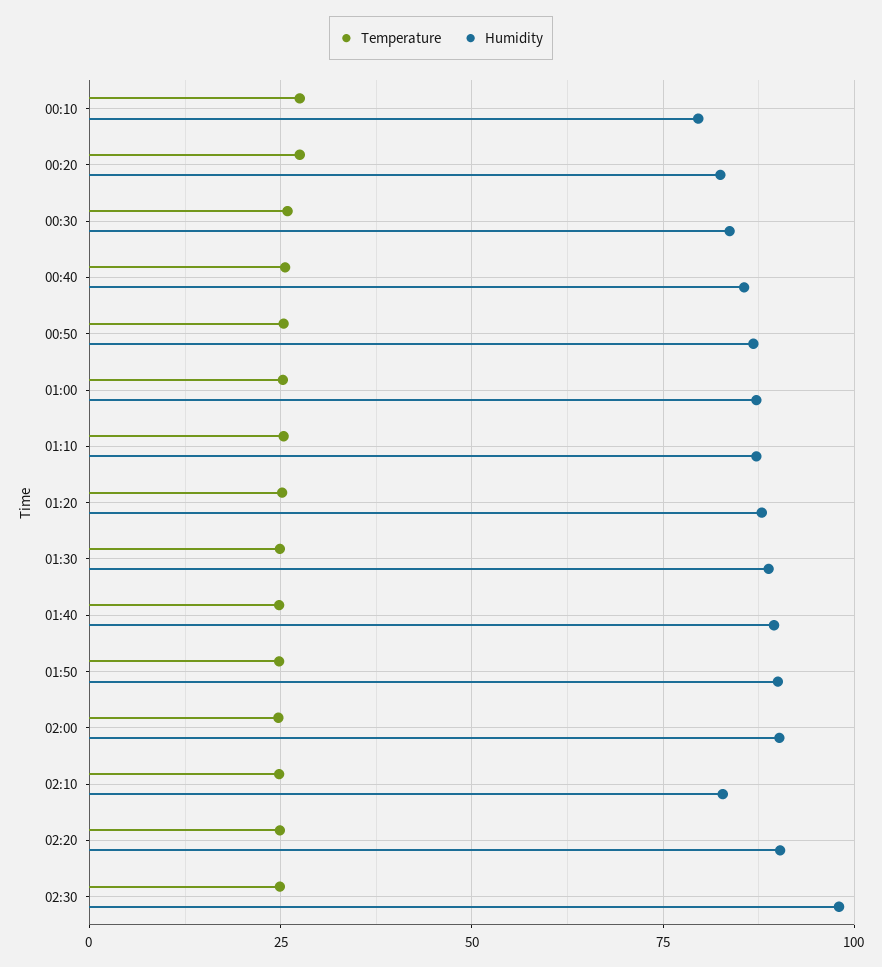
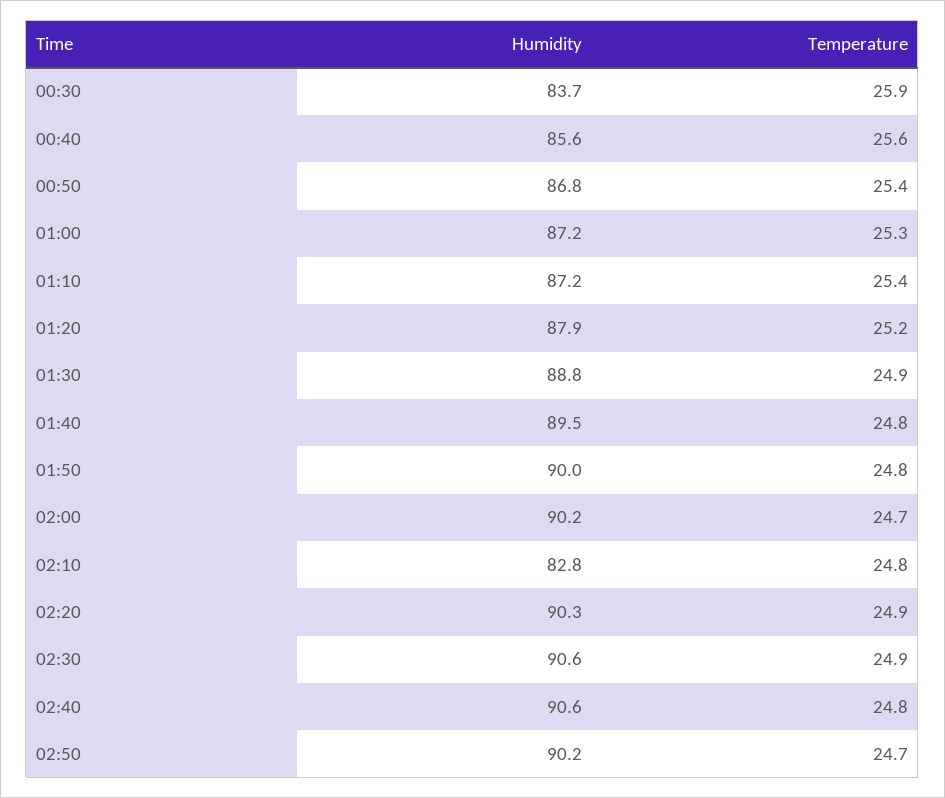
Temperature, 00:10: 27.5 -> none
Humidity, 00:10: 80 -> none
Temperature, 00:20: 27.5 -> none
Humidity, 00:20: 82.5 -> none
Humidity, 02:30: 97.5 -> 90.6
Humidity, 02:40: none -> 90.6
Temperature, 02:40: none -> 24.8
Humidity, 02:50: none -> 90.2
Temperature, 02:50: none -> 24.7

